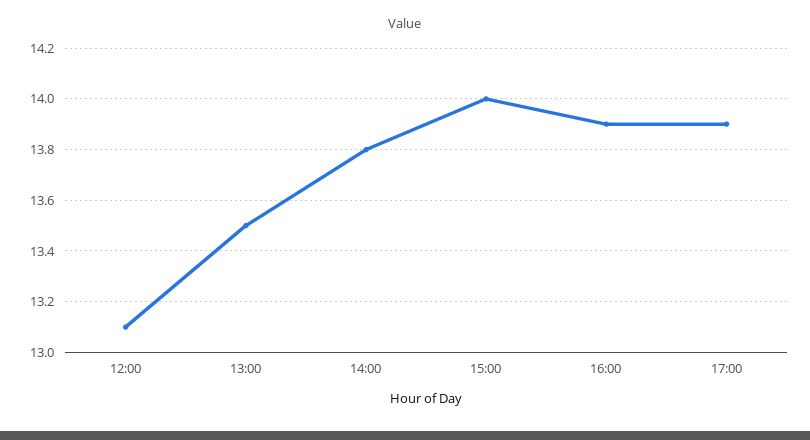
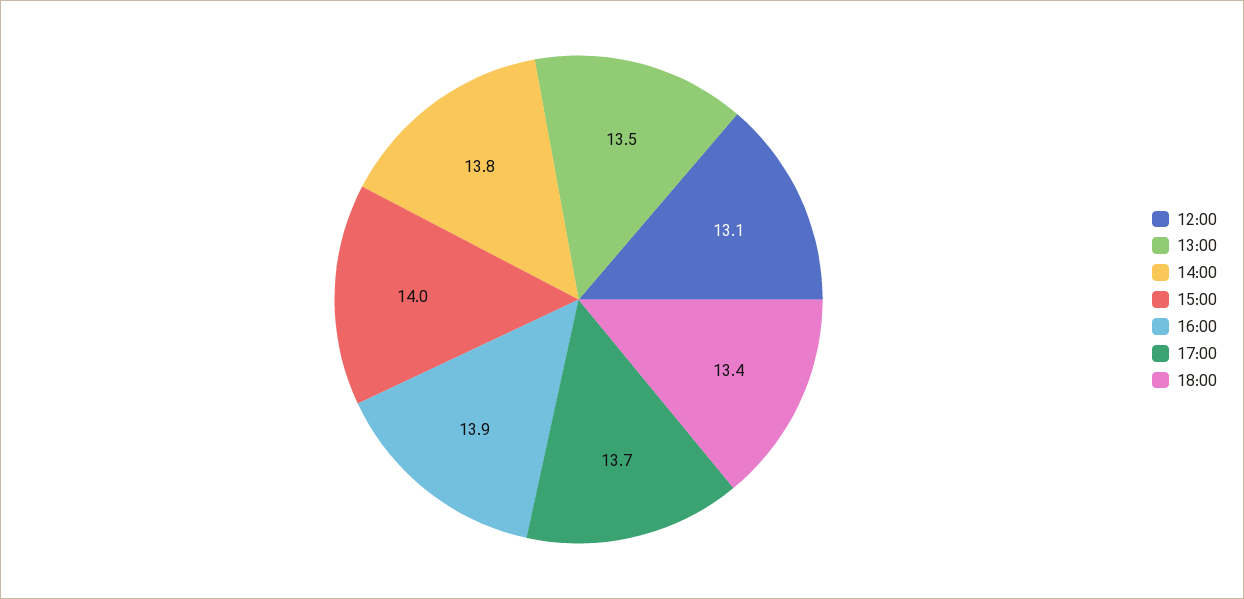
17:00: 13.9 -> 13.7
18:00: none -> 13.4

